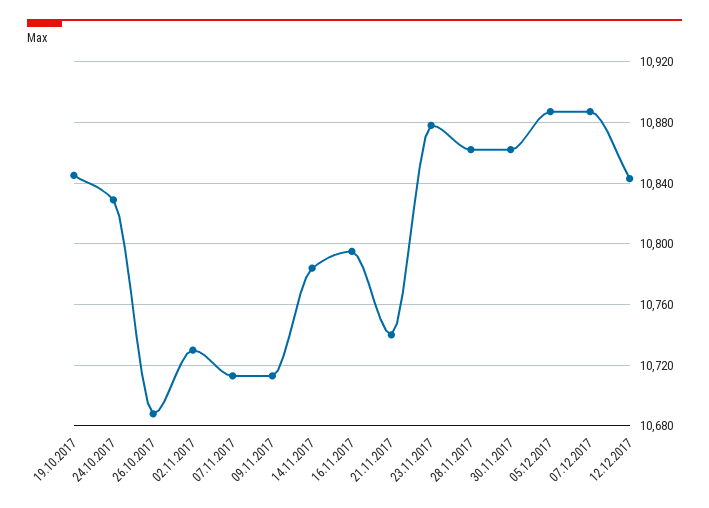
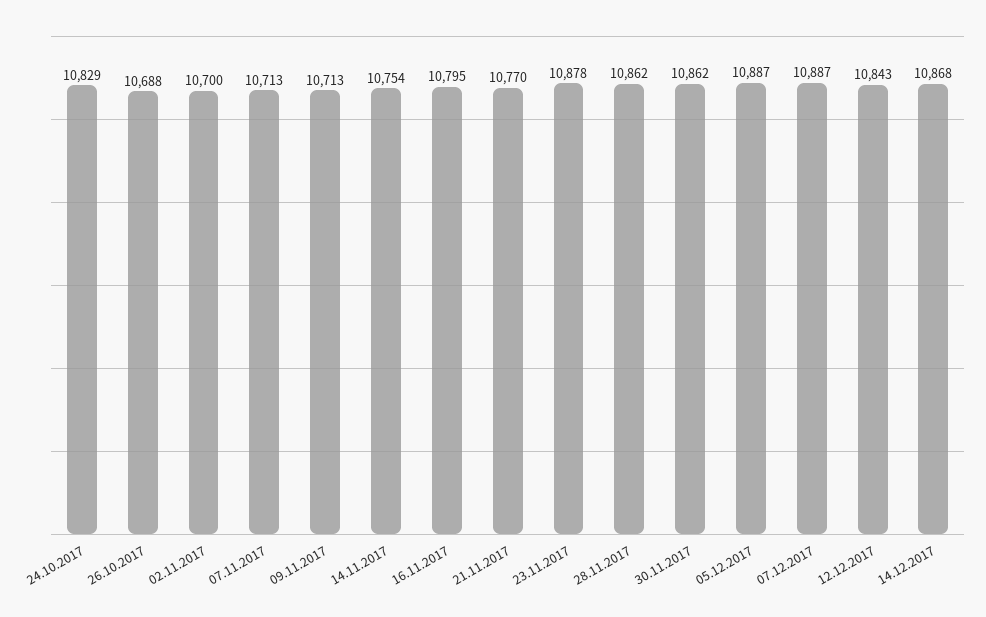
19.10.2017: 10845 -> none
02.11.2017: 10730 -> 10700
14.11.2017: 10785 -> 10754
21.11.2017: 10740 -> 10770
14.12.2017: none -> 10868

